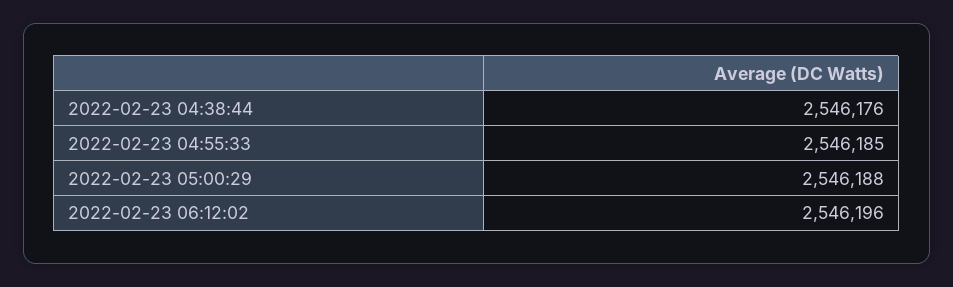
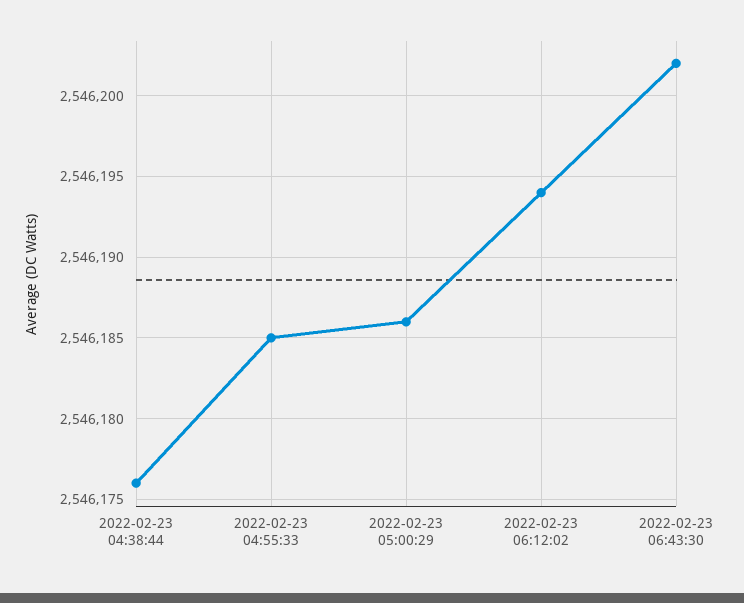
2022-02-23 05:00:29: 2546188 -> 2546186
2022-02-23 06:12:02: 2546196 -> 2546194
2022-02-23 06:43:30: none -> 2546202

